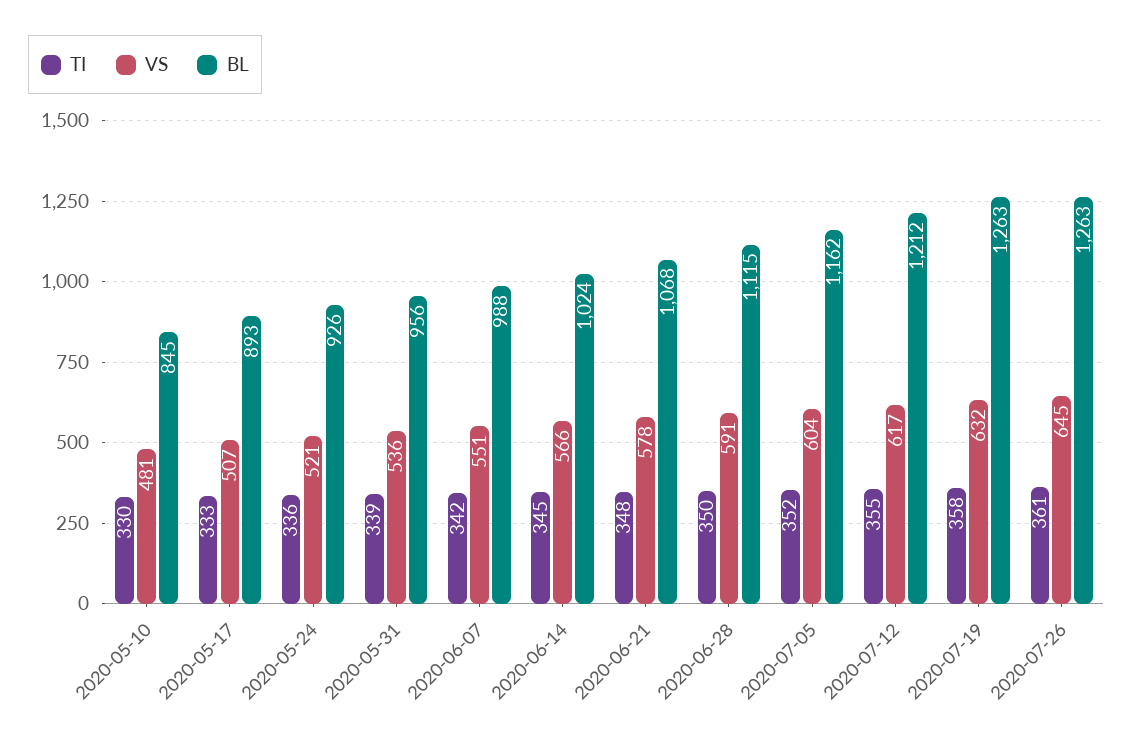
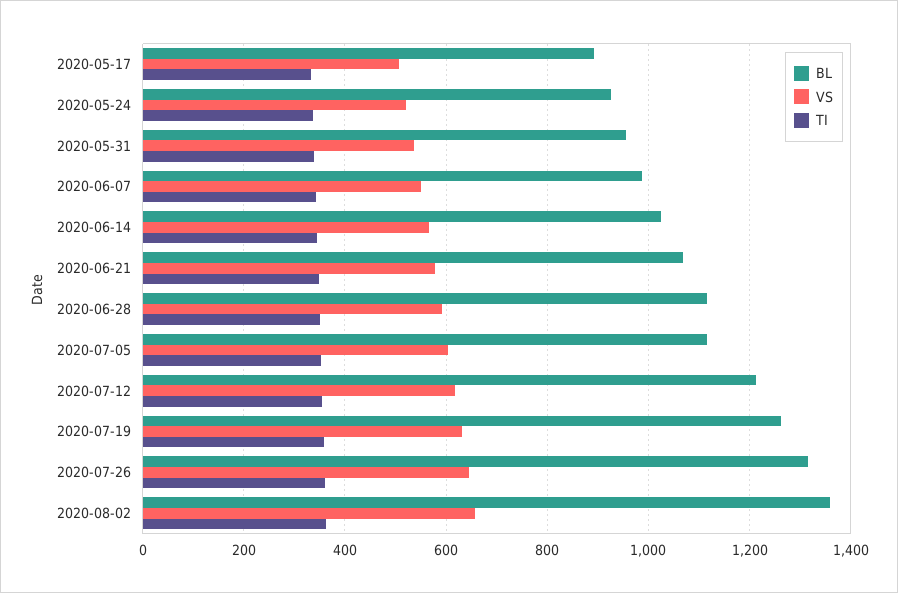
TI, 2020-05-10: 330 -> none
VS, 2020-05-10: 481 -> none
BL, 2020-05-10: 845 -> none
BL, 2020-07-05: 1162 -> 1120
BL, 2020-07-26: 1263 -> 1320
BL, 2020-08-02: none -> 1360
VS, 2020-08-02: none -> 660
TI, 2020-08-02: none -> 360

